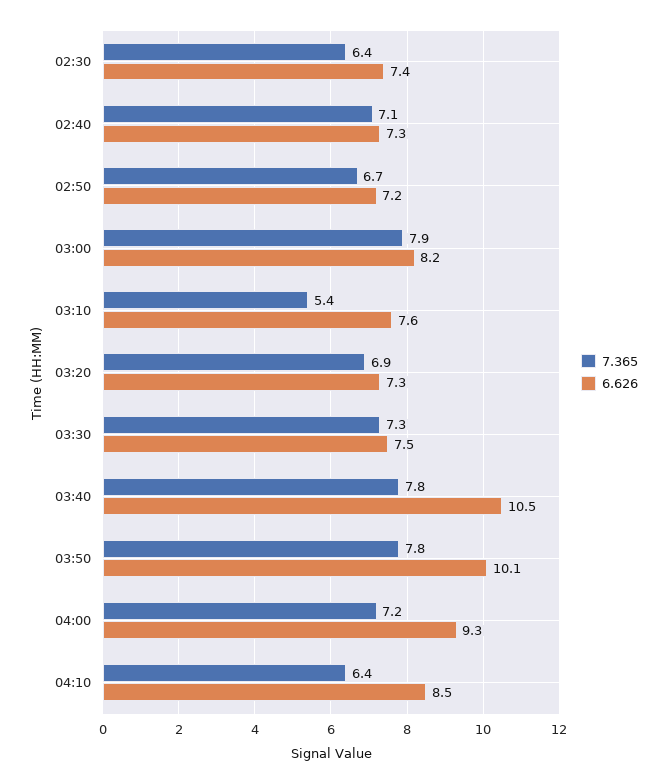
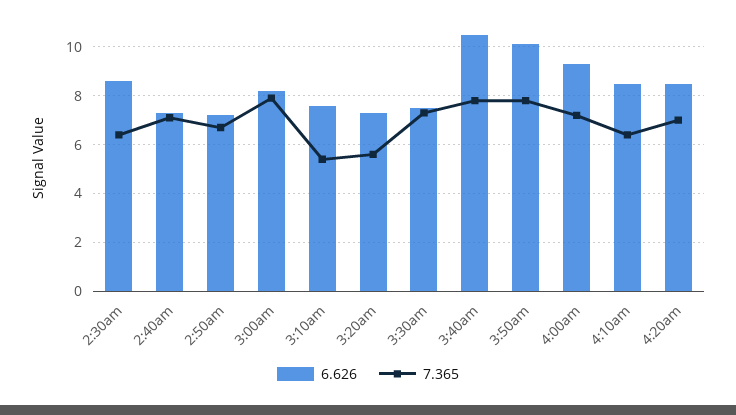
6.626, 02:30: 7.4 -> 8.5
7.365, 03:20: 6.9 -> 5.5
6.626, 4:20am: none -> 8.5
7.365, 4:20am: none -> 7

